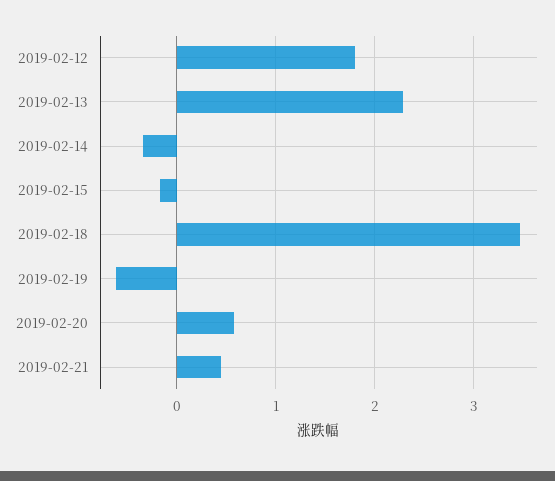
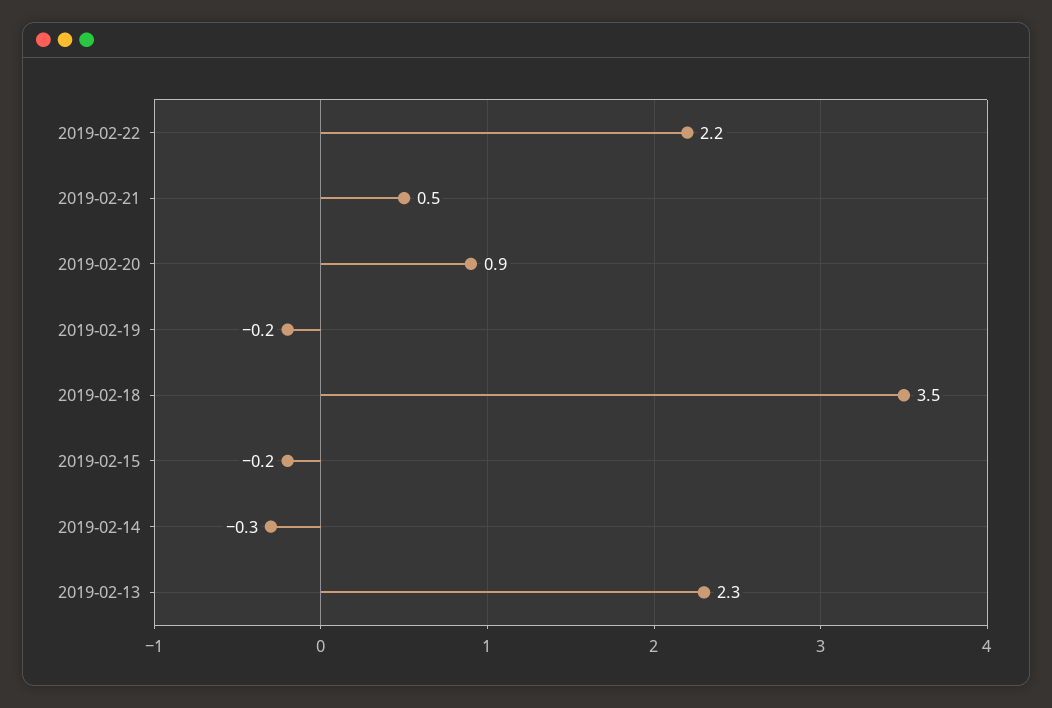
2019-02-12: 1.8 -> none
2019-02-19: -0.6 -> -0.2
2019-02-20: 0.6 -> 0.9
2019-02-22: none -> 2.2

